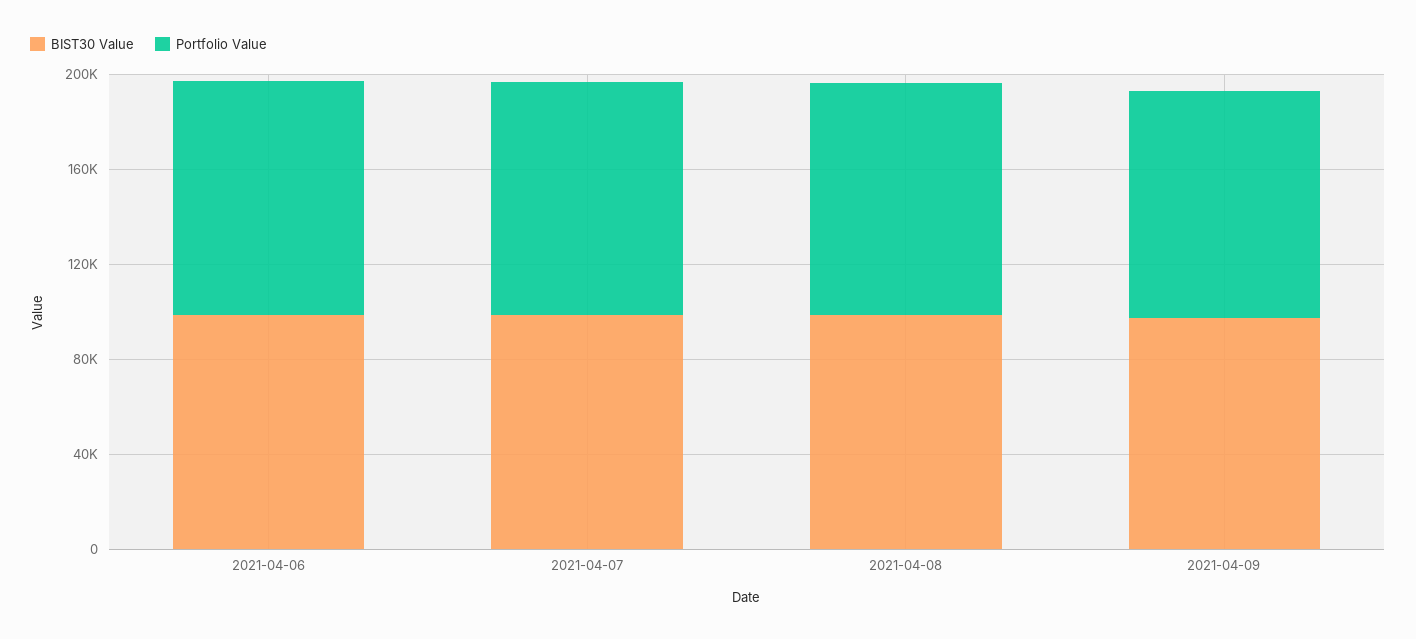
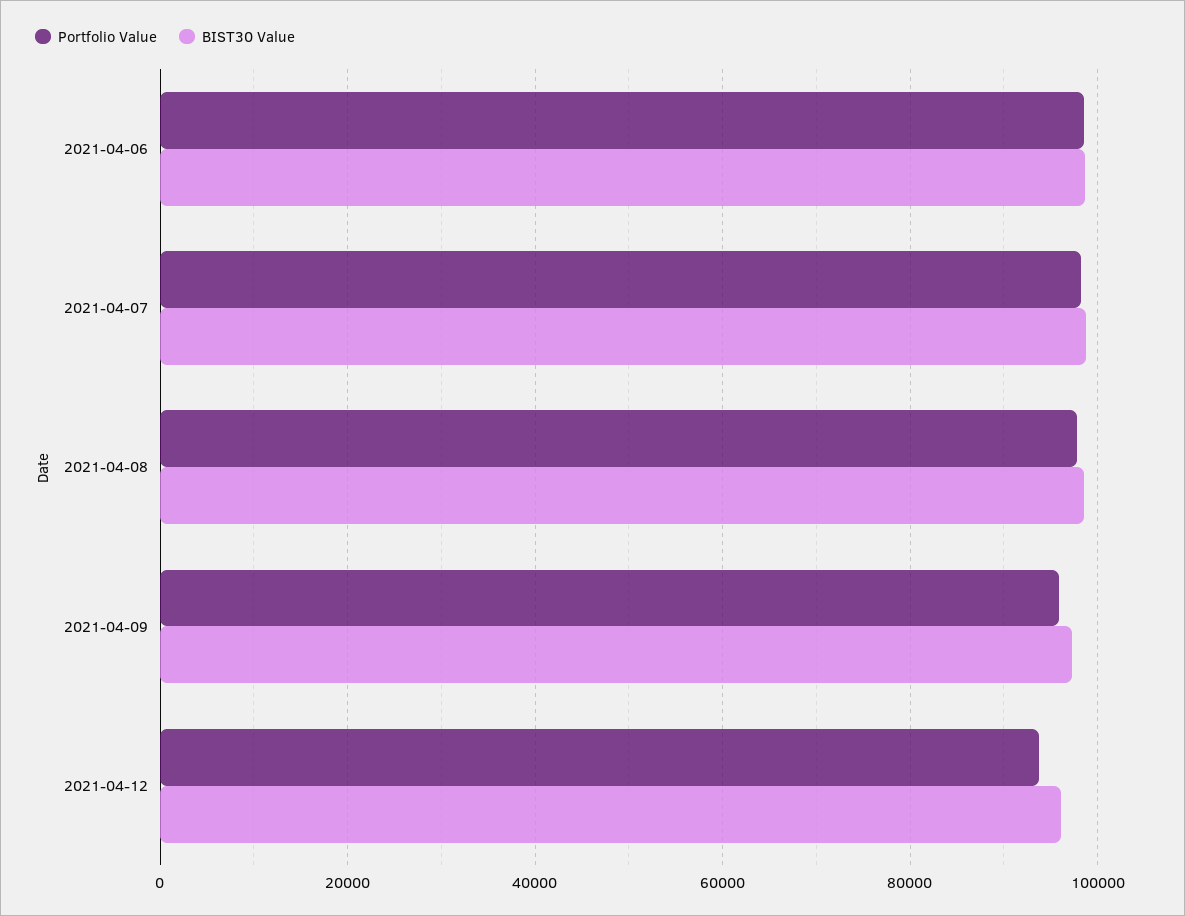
Portfolio Value, 2021-04-12: none -> 94000
BIST30 Value, 2021-04-12: none -> 96000

